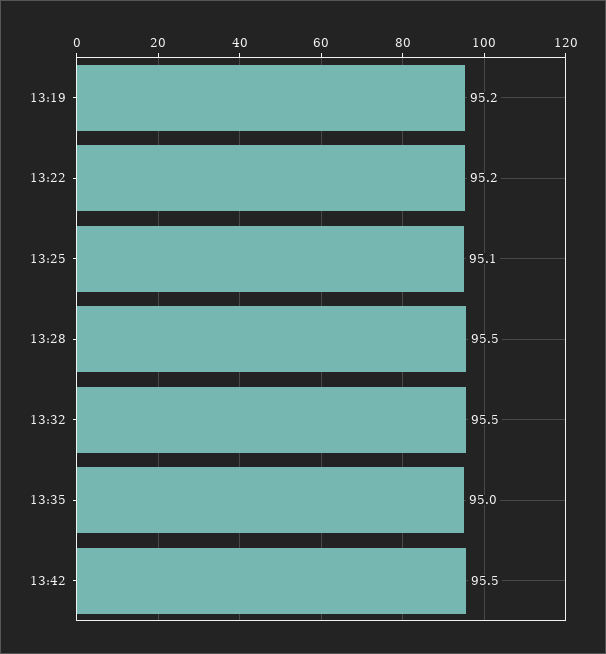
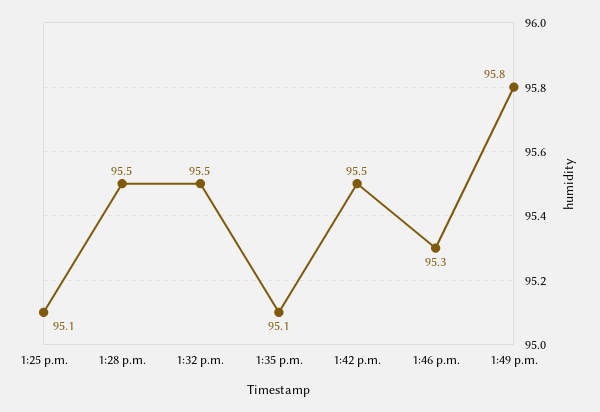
13:19: 95.2 -> none
13:22: 95.2 -> none
13:35: 95 -> 95.1
1:46 p.m.: none -> 95.3
1:49 p.m.: none -> 95.8

